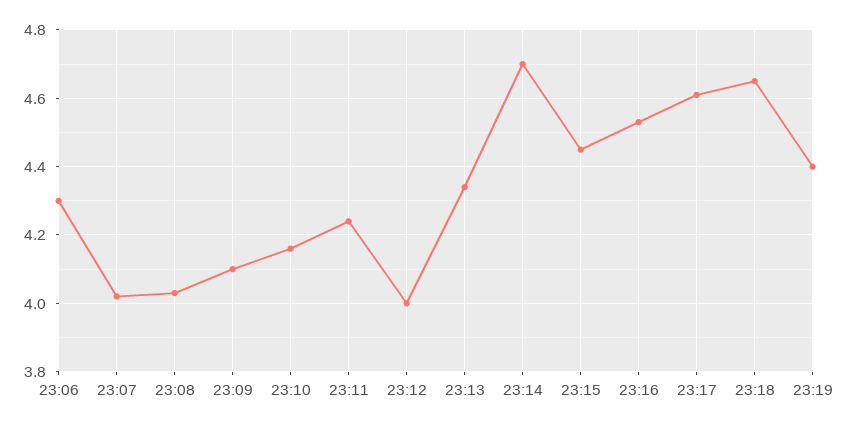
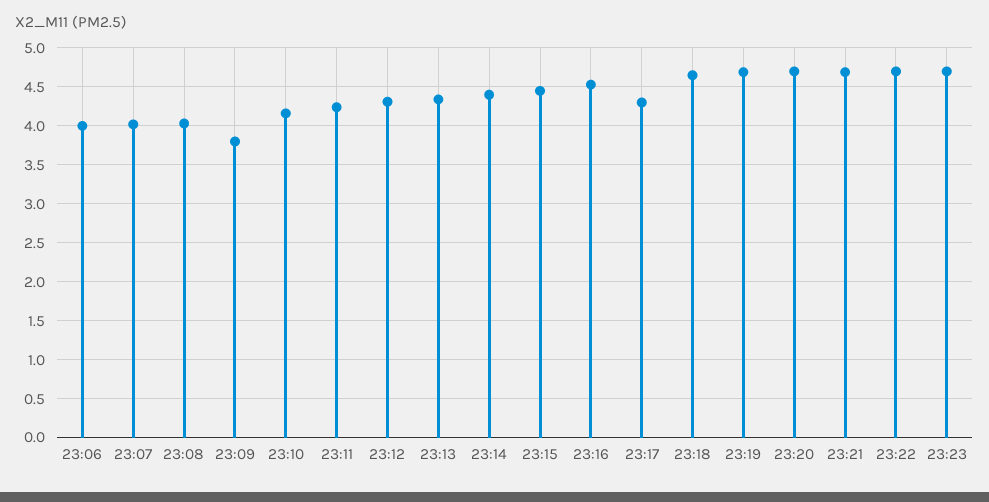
23:06: 4.3 -> 4
23:09: 4.1 -> 3.8
23:12: 4 -> 4.3
23:14: 4.7 -> 4.4
23:17: 4.6 -> 4.3
23:19: 4.4 -> 4.7
23:20: none -> 4.7
23:21: none -> 4.7
23:22: none -> 4.7
23:23: none -> 4.7

